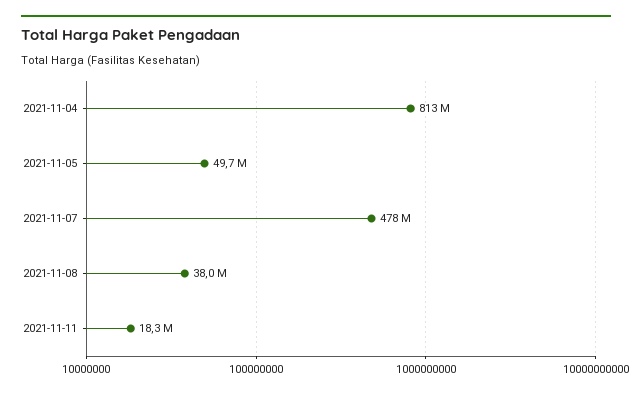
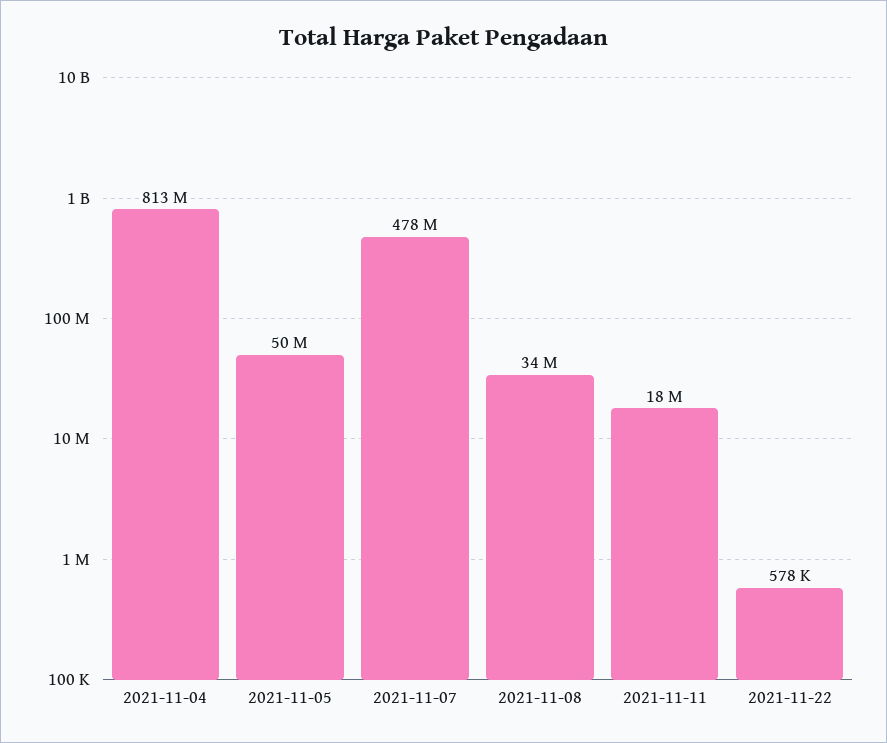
2021-11-08: 38000000 -> 34000000
2021-11-22: none -> 578000

